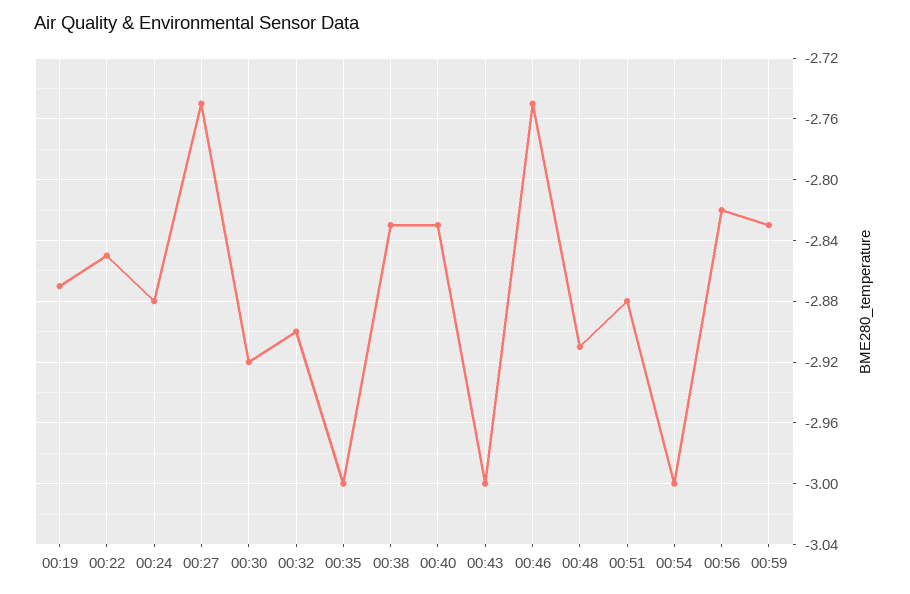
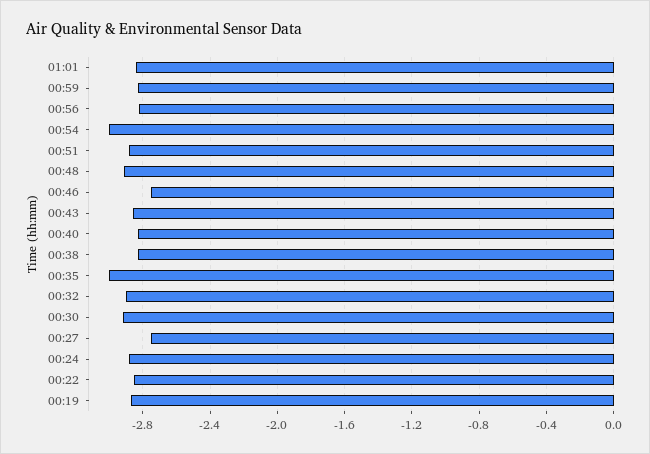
00:43: -3 -> -2.85
01:01: none -> -2.85

